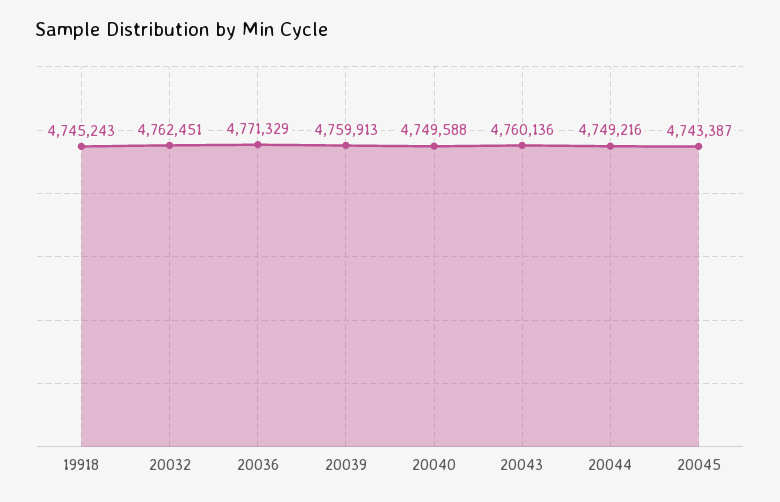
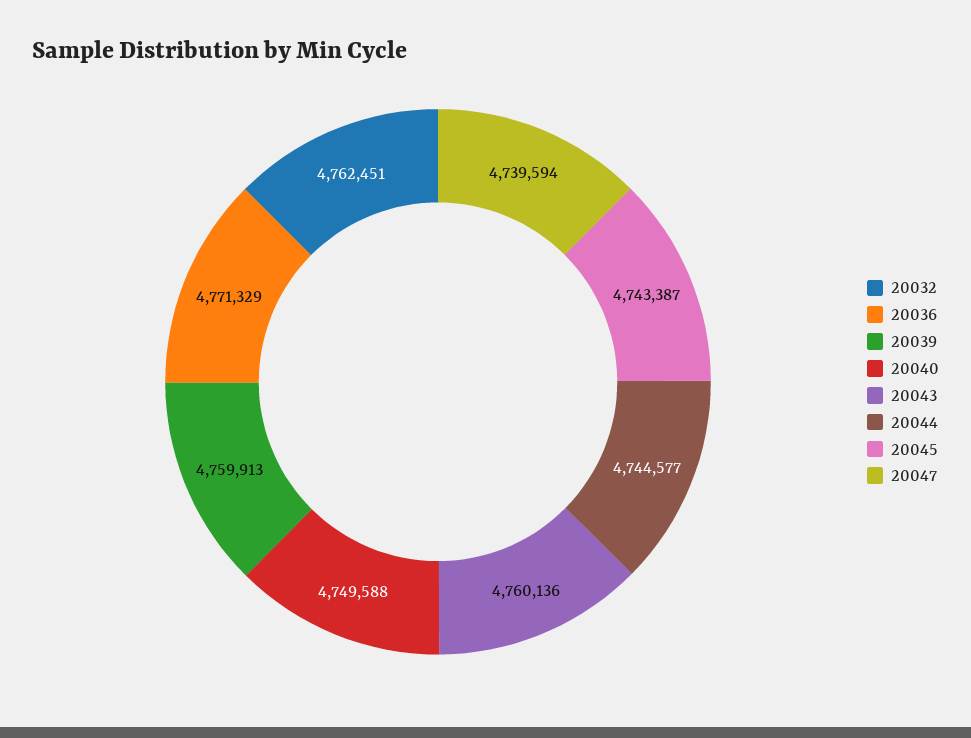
19918: 4745243 -> none
20044: 4749216 -> 4744577
20047: none -> 4739594

